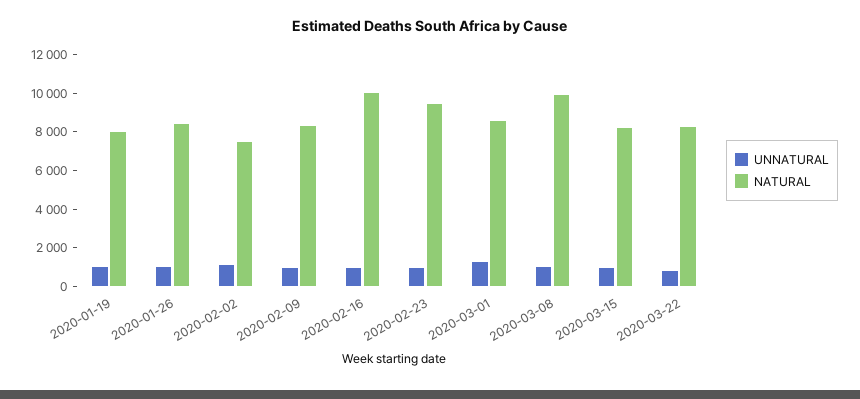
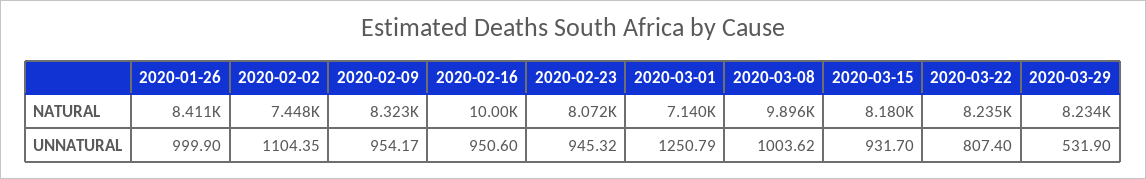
UNNATURAL, 2020-01-19: 1000 -> none
NATURAL, 2020-01-19: 8000 -> none
NATURAL, 2020-02-23: 9500 -> 8072
NATURAL, 2020-03-01: 8500 -> 7140
NATURAL, 2020-03-29: none -> 8234
UNNATURAL, 2020-03-29: none -> 531.9

